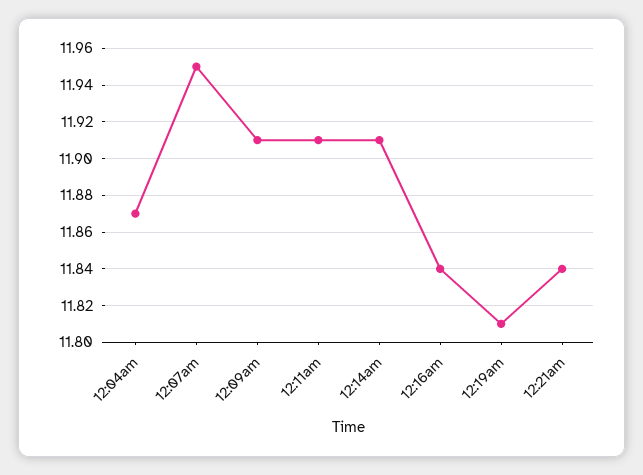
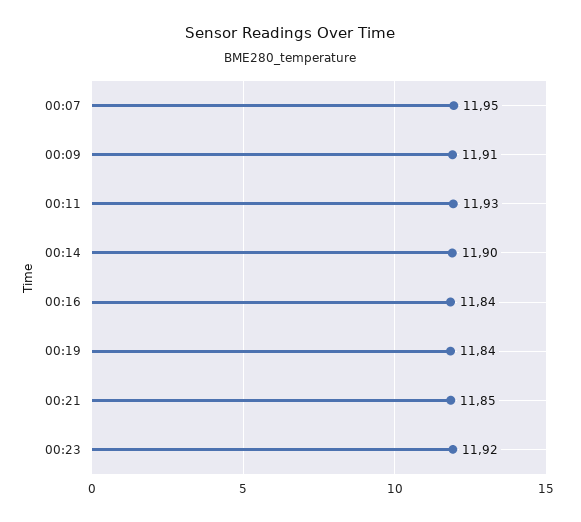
12:04am: 11.87 -> none
12:11am: 11.91 -> 11.93
12:14am: 11.91 -> 11.9
12:19am: 11.81 -> 11.84
12:21am: 11.84 -> 11.85
00:23: none -> 11.92

